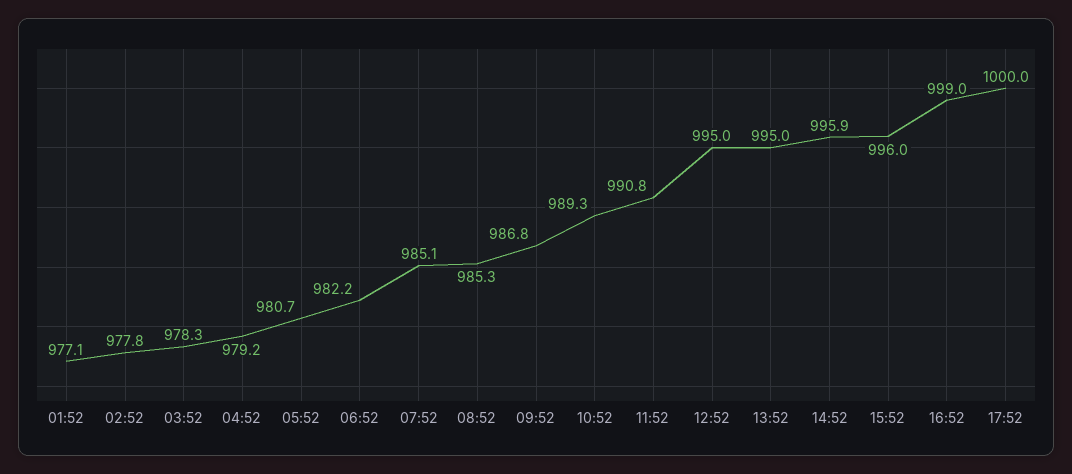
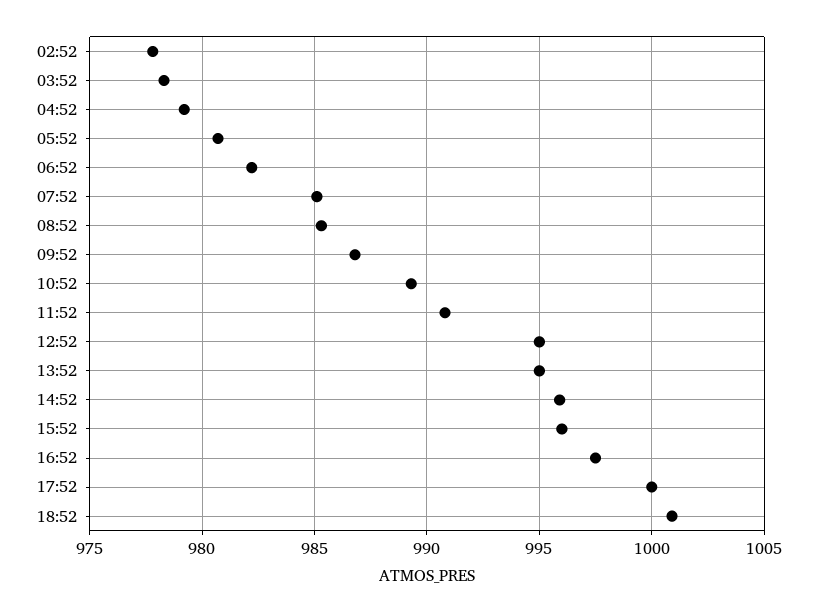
01:52: 977.1 -> none
16:52: 999 -> 997.5
18:52: none -> 1001

